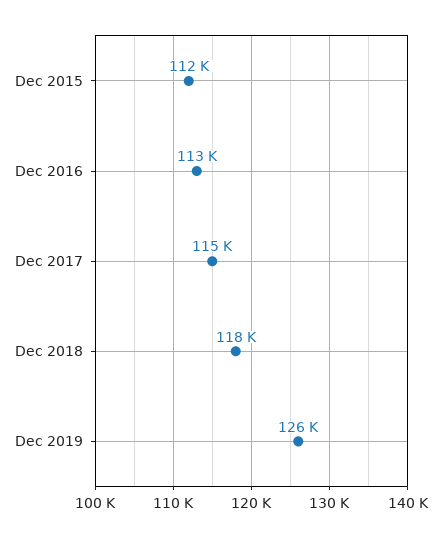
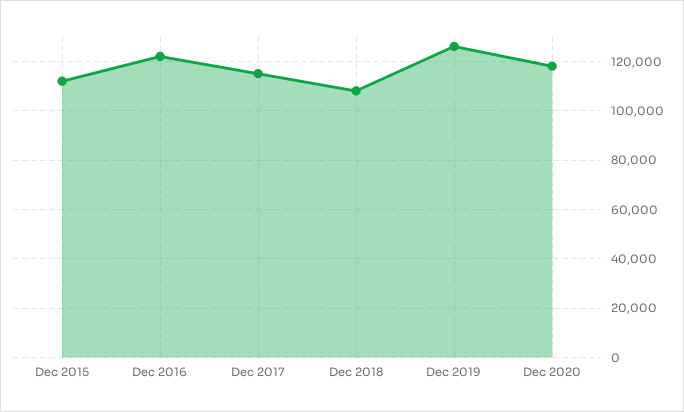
Dec 2016: 113000 -> 122500
Dec 2018: 118000 -> 107500
Dec 2020: none -> 117500

